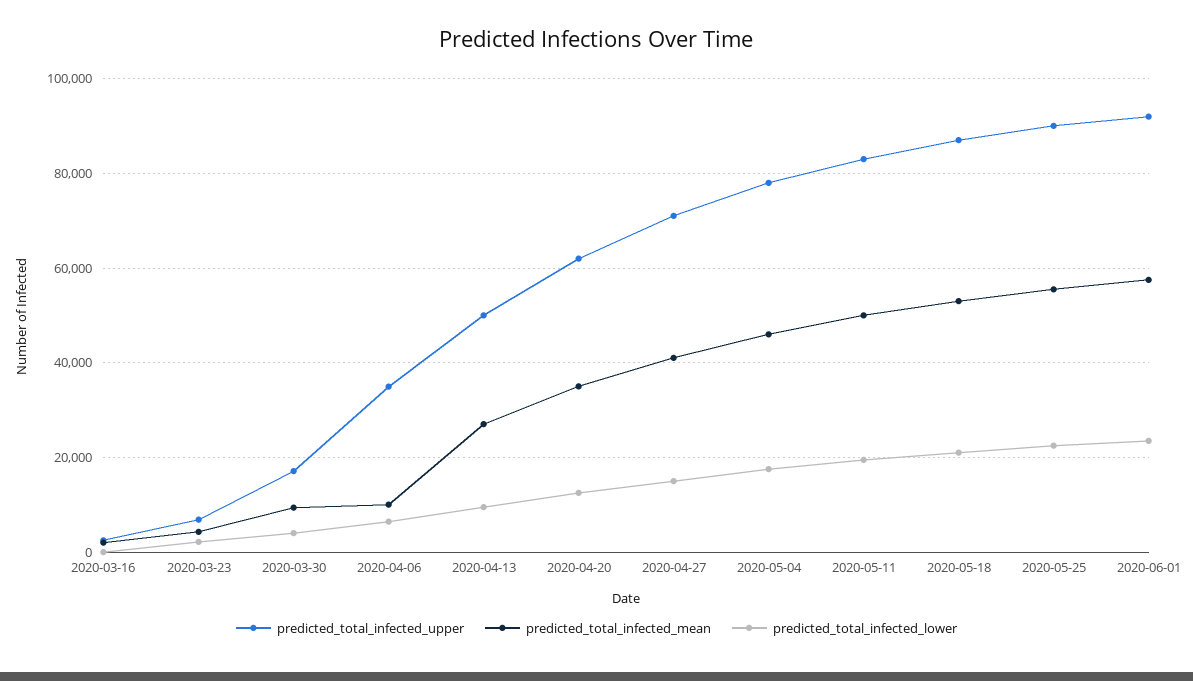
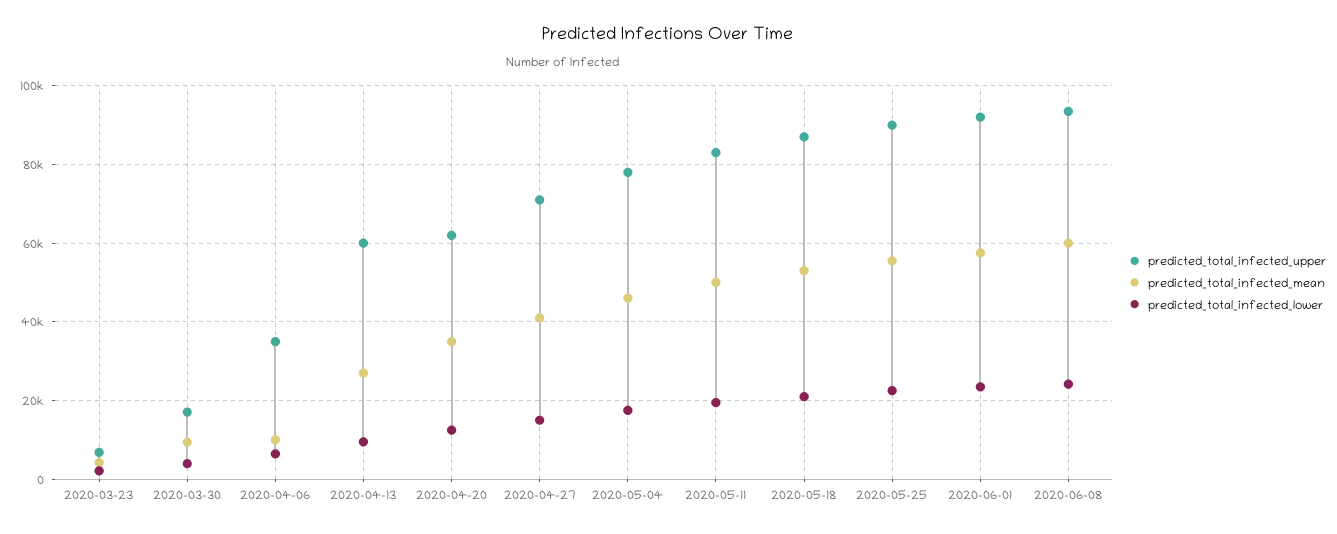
predicted_total_infected_upper, 2020-03-16: 2000 -> none
predicted_total_infected_mean, 2020-03-16: 2000 -> none
predicted_total_infected_lower, 2020-03-16: 0 -> none
predicted_total_infected_upper, 2020-04-13: 50000 -> 60000
predicted_total_infected_upper, 2020-06-08: none -> 94000
predicted_total_infected_mean, 2020-06-08: none -> 60000
predicted_total_infected_lower, 2020-06-08: none -> 24000

